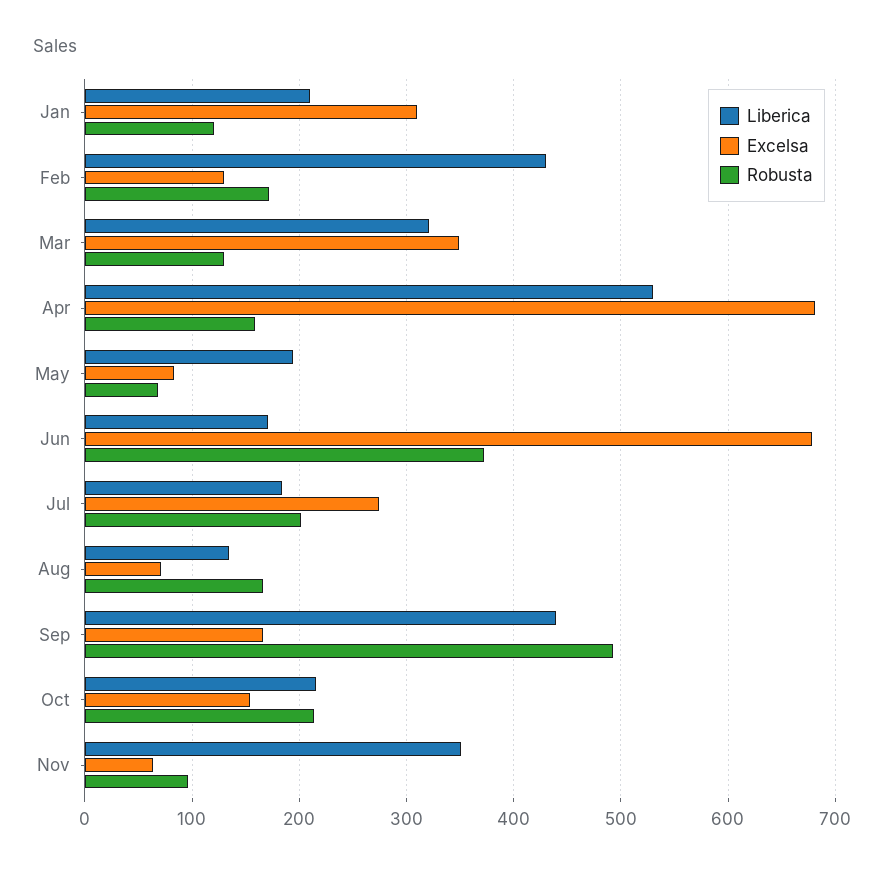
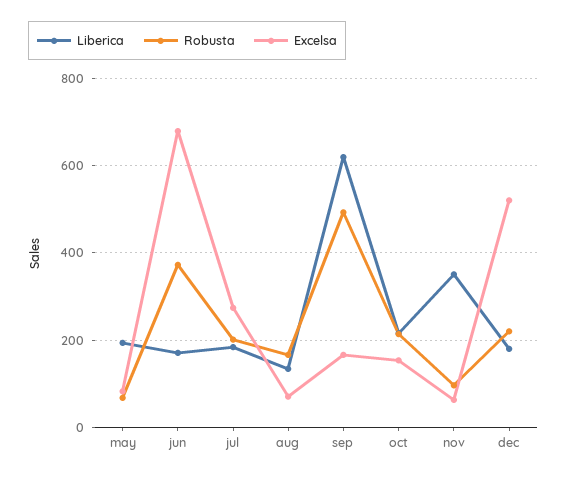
Liberica, Jan: 210 -> none
Excelsa, Jan: 310 -> none
Robusta, Jan: 120 -> none
Liberica, Feb: 430 -> none
Excelsa, Feb: 130 -> none
Robusta, Feb: 170 -> none
Liberica, Mar: 320 -> none
Excelsa, Mar: 350 -> none
Robusta, Mar: 130 -> none
Liberica, Apr: 530 -> none
Excelsa, Apr: 680 -> none
Robusta, Apr: 160 -> none
Liberica, Sep: 440 -> 620
Liberica, dec: none -> 180
Robusta, dec: none -> 220
Excelsa, dec: none -> 520

